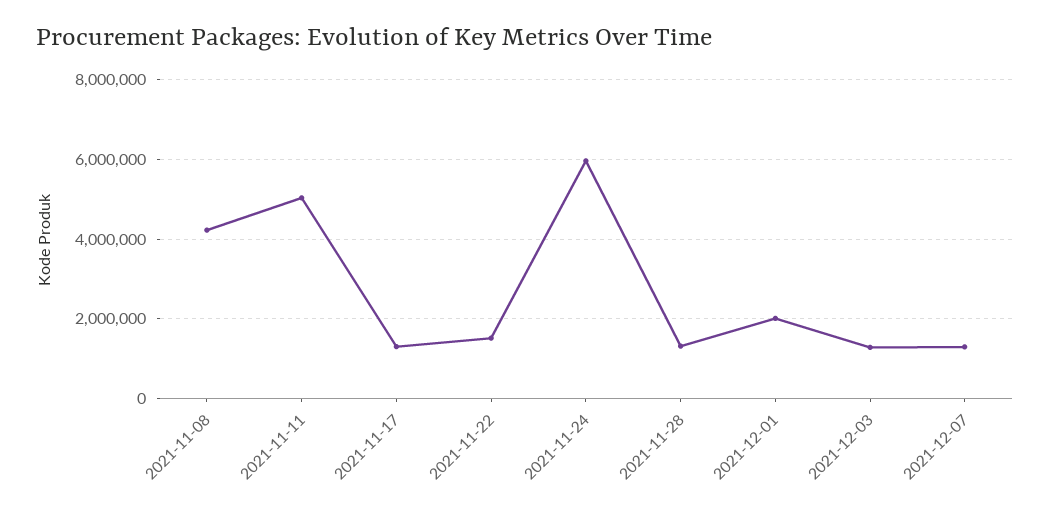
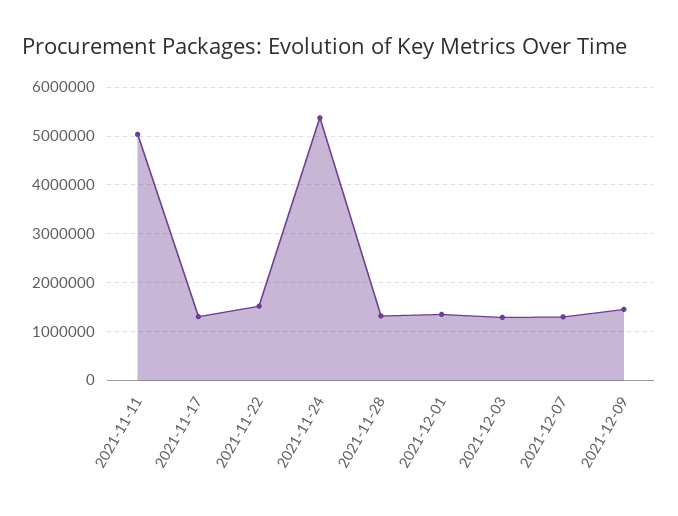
2021-11-08: 4200000 -> none
2021-11-24: 6000000 -> 5400000
2021-12-01: 2000000 -> 1400000
2021-12-09: none -> 1400000

